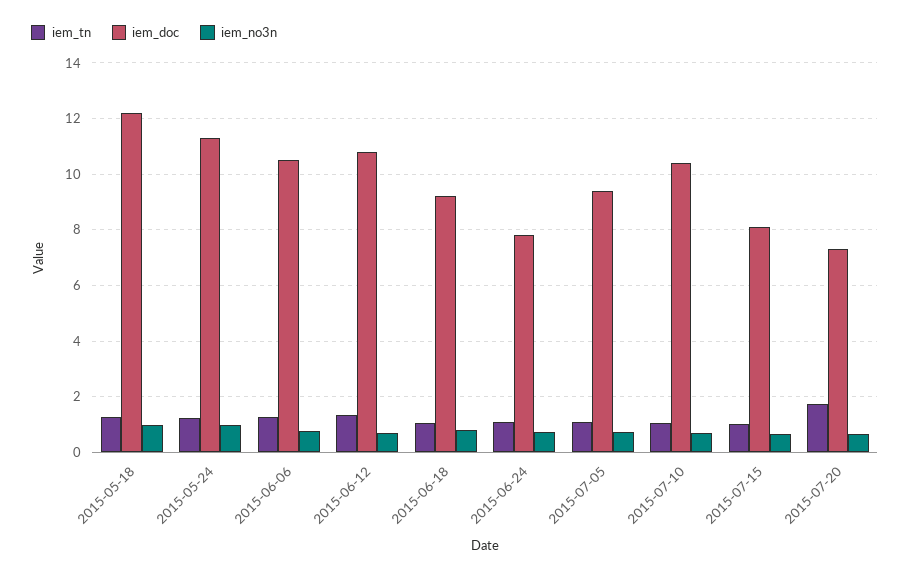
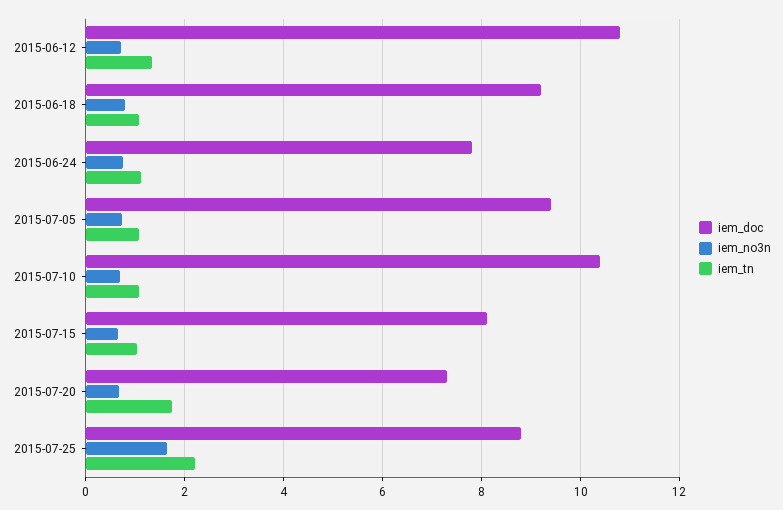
iem_tn, 2015-05-18: 1.25 -> none
iem_doc, 2015-05-18: 12.25 -> none
iem_no3n, 2015-05-18: 1 -> none
iem_tn, 2015-05-24: 1.25 -> none
iem_doc, 2015-05-24: 11.25 -> none
iem_no3n, 2015-05-24: 1 -> none
iem_tn, 2015-06-06: 1.25 -> none
iem_doc, 2015-06-06: 10.5 -> none
iem_no3n, 2015-06-06: 0.75 -> none
iem_doc, 2015-07-25: none -> 8.8
iem_no3n, 2015-07-25: none -> 1.6
iem_tn, 2015-07-25: none -> 2.2

